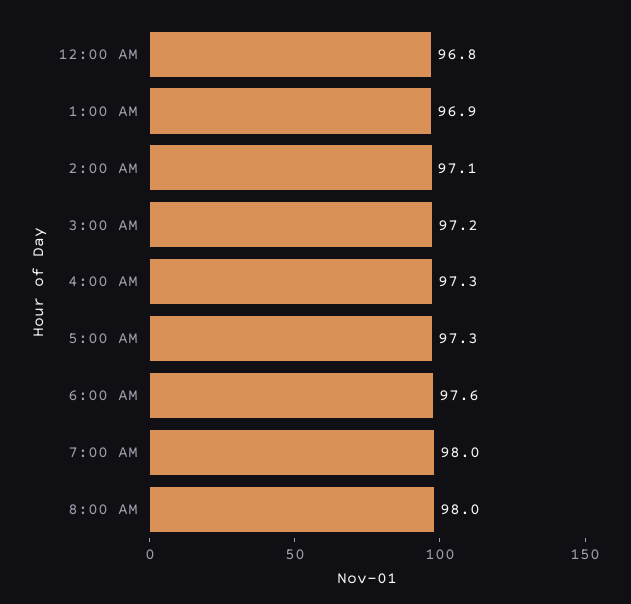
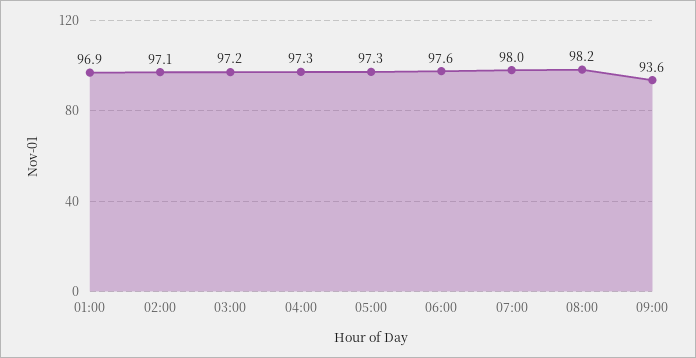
12:00 AM: 96.8 -> none
8:00 AM: 98 -> 98.2
09:00: none -> 93.6

